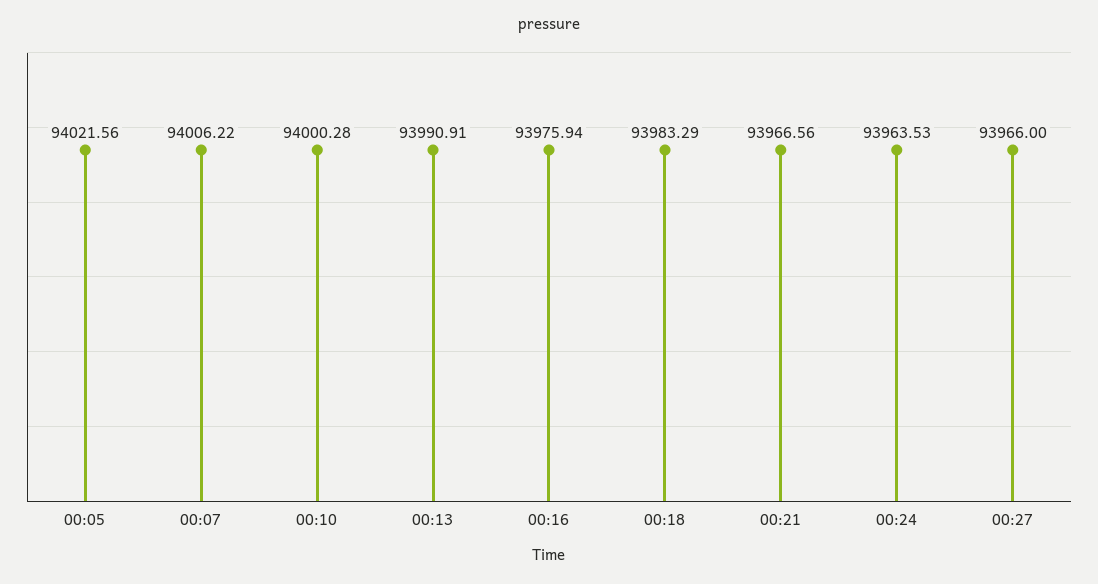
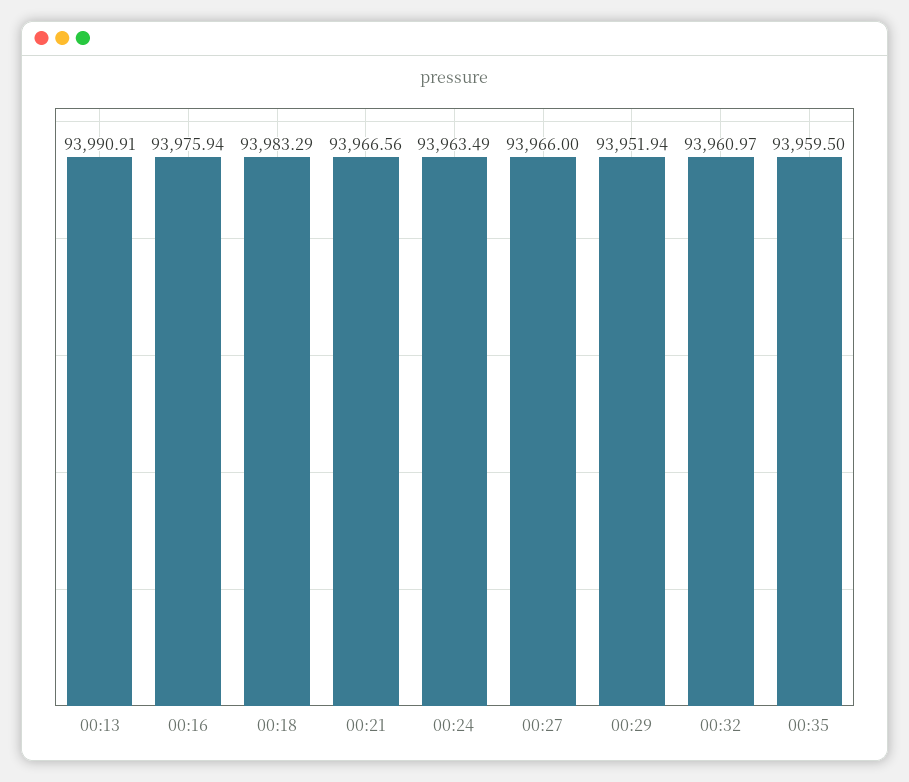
00:05: 94021.56 -> none
00:07: 94006.22 -> none
00:10: 94000.28 -> none
00:24: 93963.53 -> 93963.49
00:29: none -> 93951.94
00:32: none -> 93960.97
00:35: none -> 93959.5

